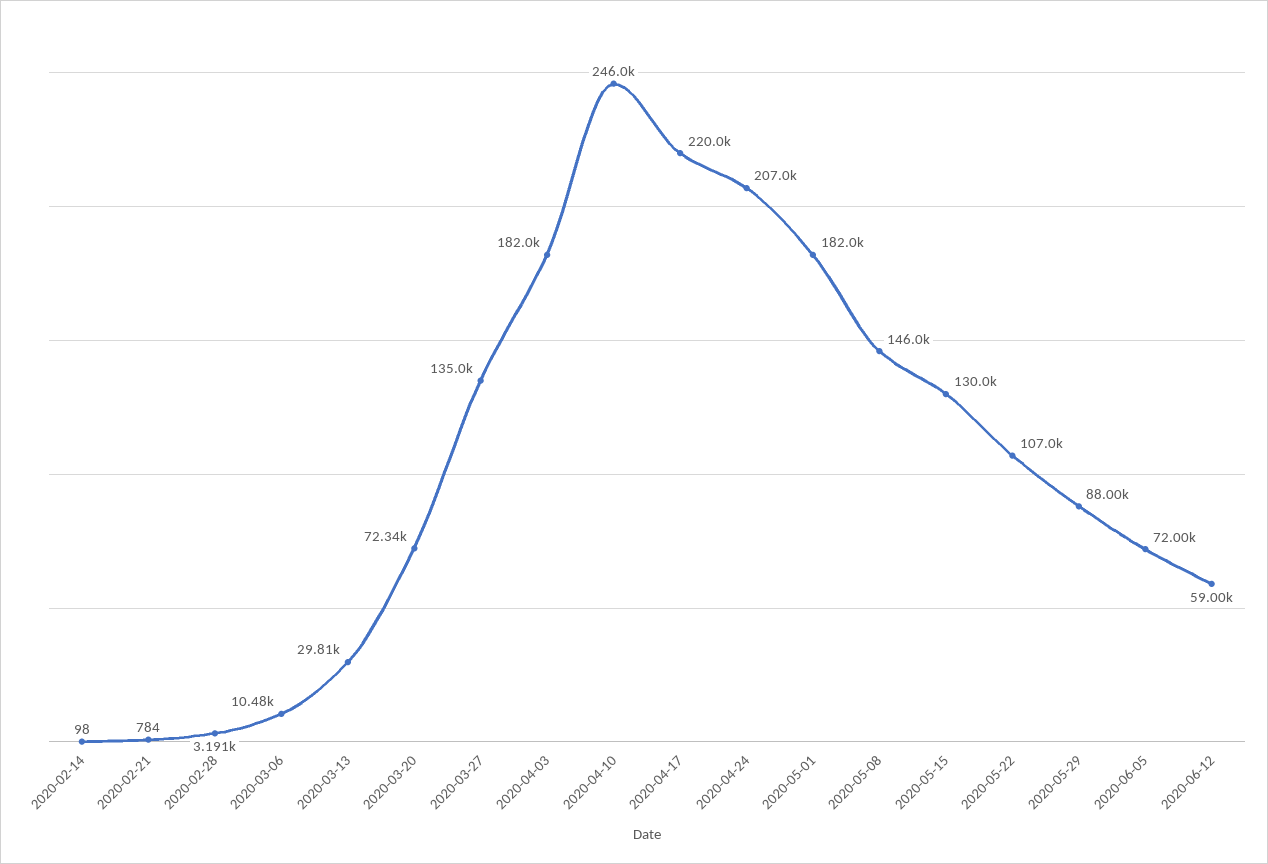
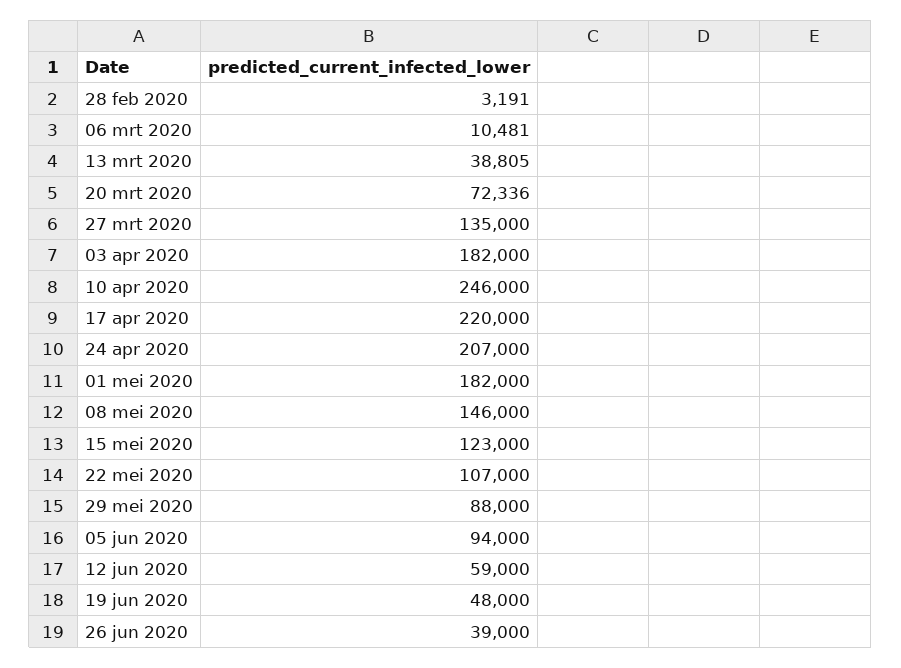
2020-02-14: 98 -> none
2020-02-21: 784 -> none
2020-03-13: 29810 -> 38805
2020-05-15: 130000 -> 123000
2020-06-05: 72000 -> 94000
19 jun 2020: none -> 48000
26 jun 2020: none -> 39000

